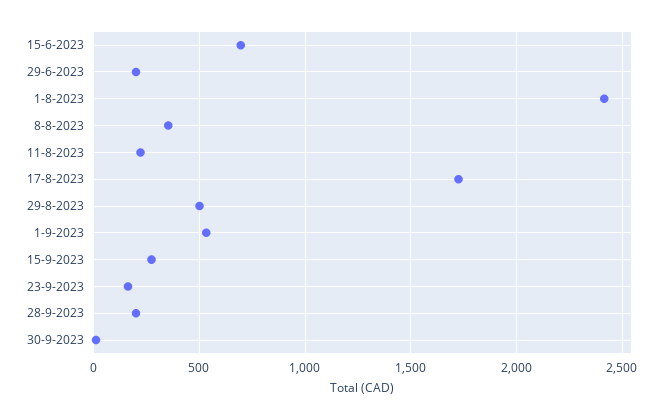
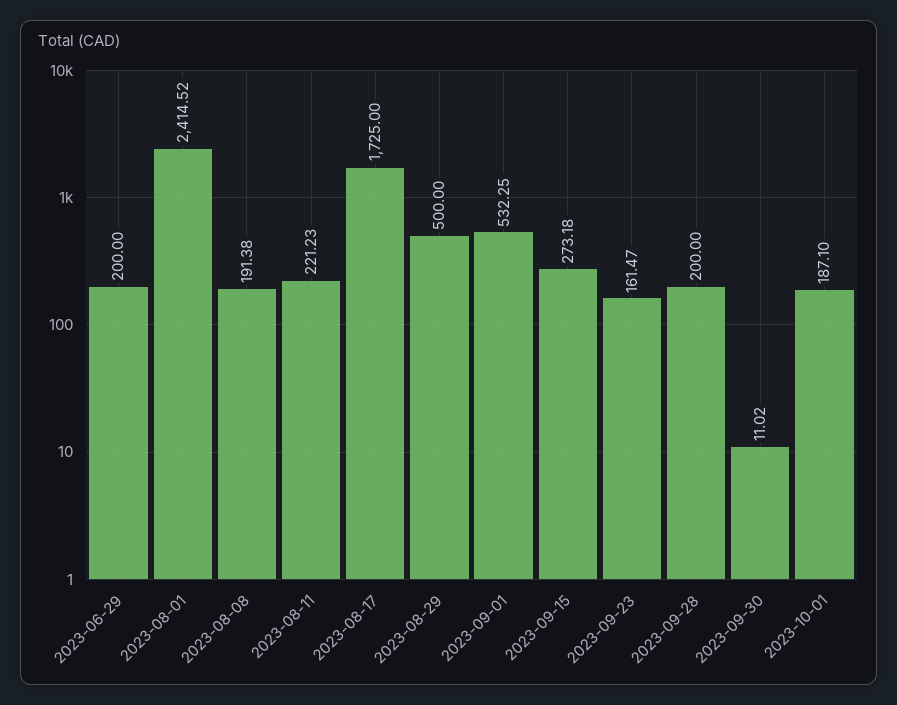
15-6-2023: 700 -> none
8-8-2023: 350 -> 191.38
2023-10-01: none -> 187.1

